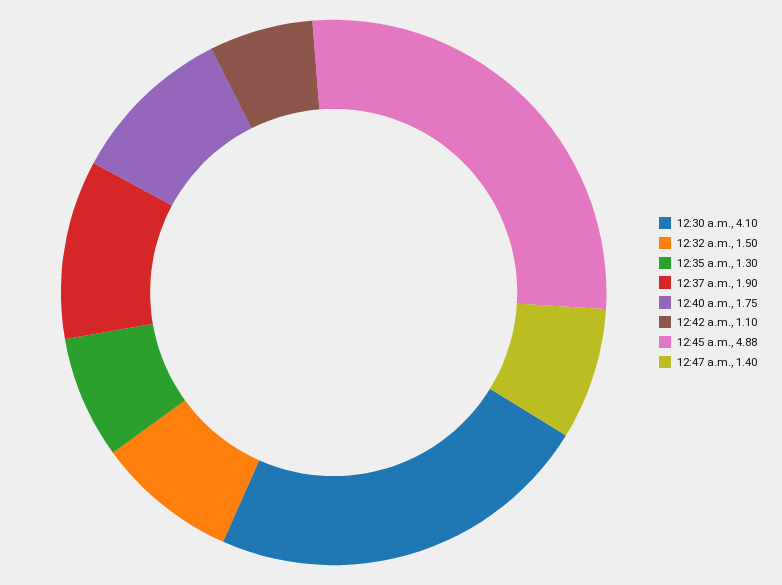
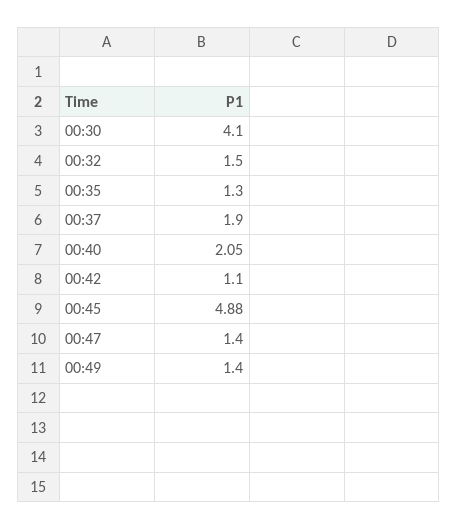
12:40 a.m.: 1.75 -> 2.05
00:49: none -> 1.4

